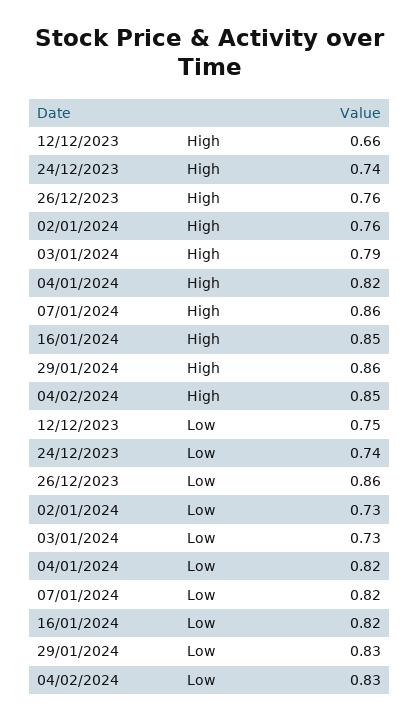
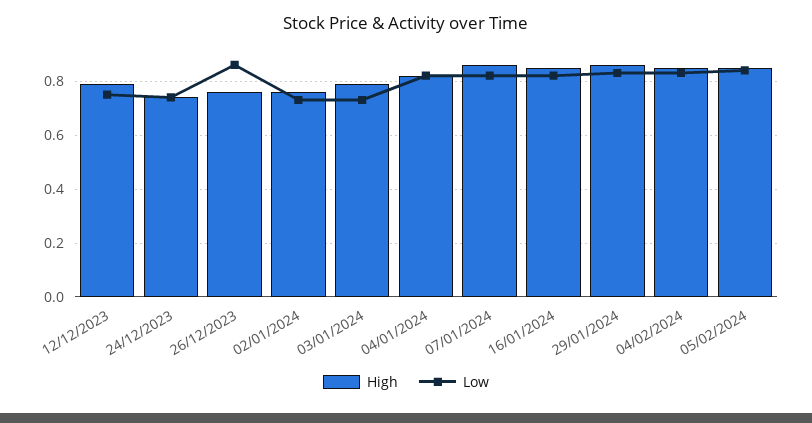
High, 12/12/2023: 0.66 -> 0.8
High, 05/02/2024: none -> 0.85
Low, 05/02/2024: none -> 0.85

